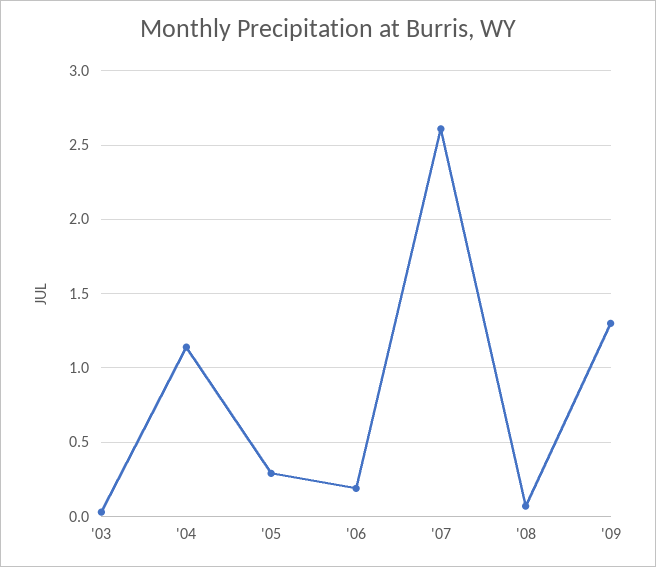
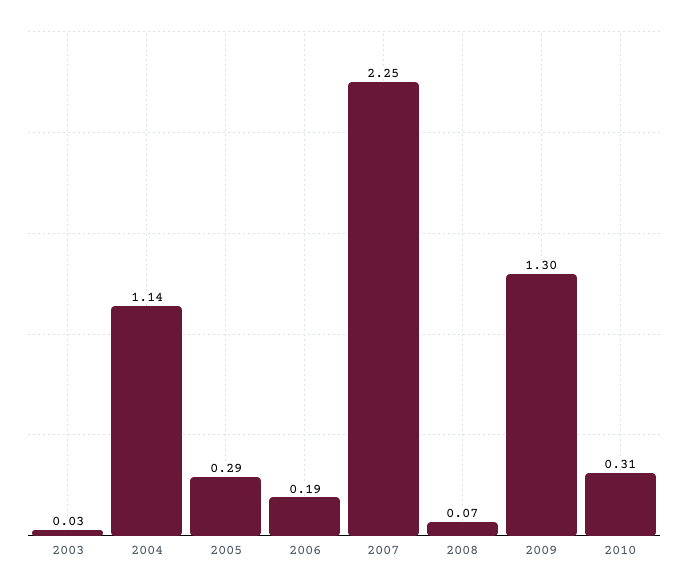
'07: 2.6 -> 2.25
2010: none -> 0.31

